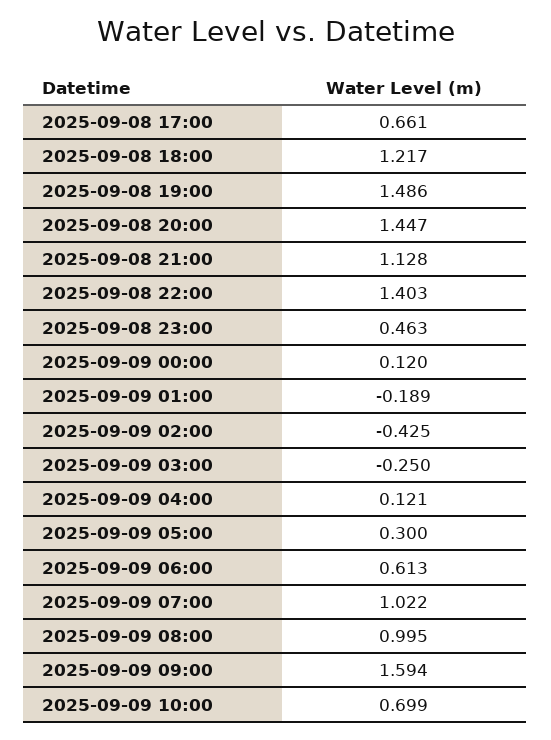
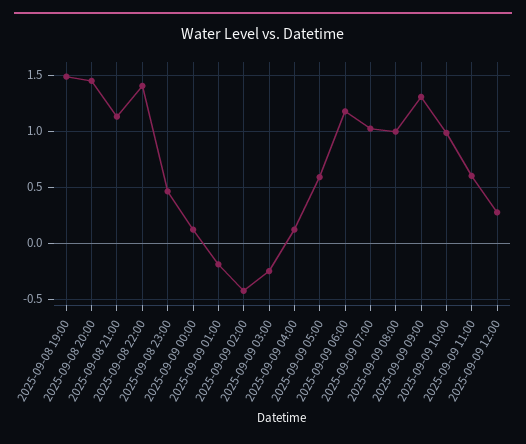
2025-09-08 17:00: 0.661 -> none
2025-09-08 18:00: 1.217 -> none
2025-09-09 05:00: 0.3 -> 0.6
2025-09-09 06:00: 0.613 -> 1.2
2025-09-09 09:00: 1.594 -> 1.3
2025-09-09 10:00: 0.699 -> 1
2025-09-09 11:00: none -> 0.6
2025-09-09 12:00: none -> 0.3

